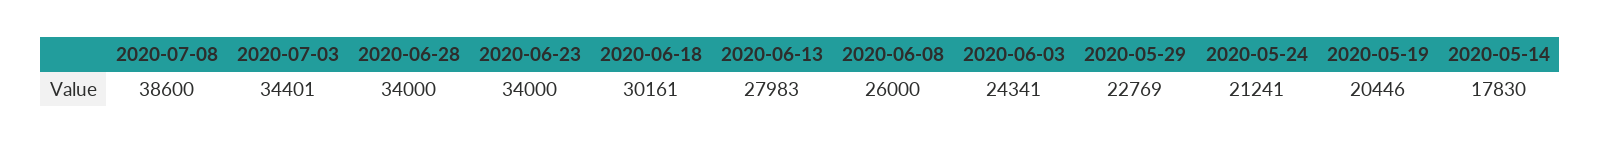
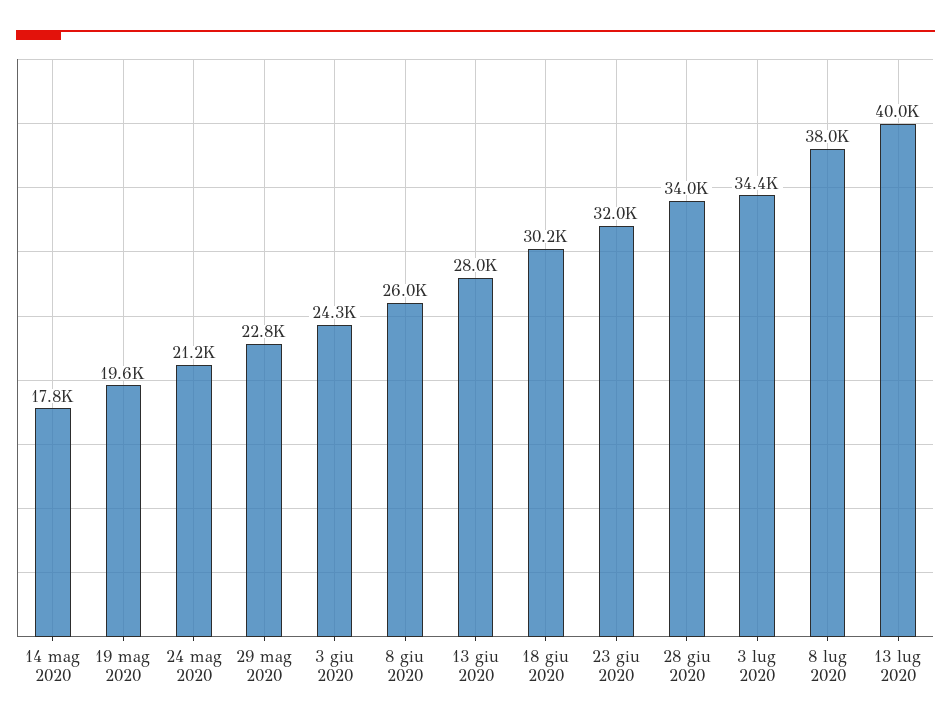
2020-07-08: 38600 -> 38000
2020-06-23: 34000 -> 32000
2020-05-19: 20446 -> 19600
13 lug 2020: none -> 40000

